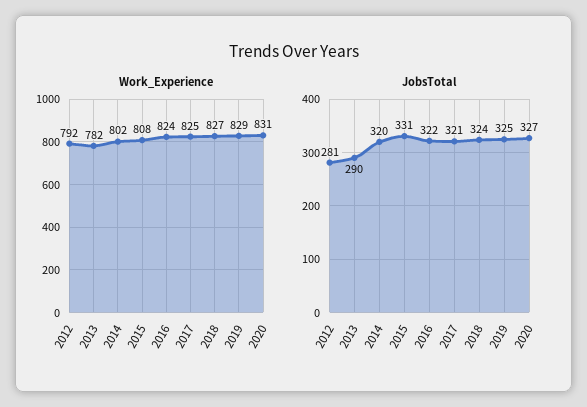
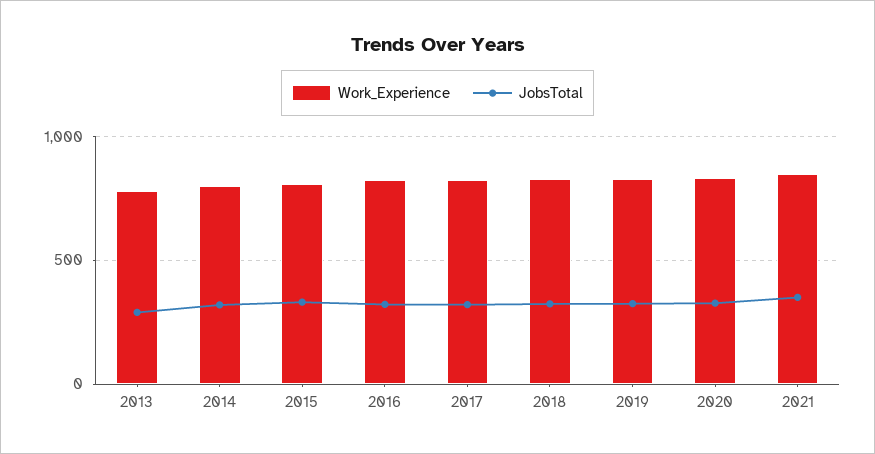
Work_Experience, 2012: 792 -> none
JobsTotal, 2012: 281 -> none
Work_Experience, 2021: none -> 850
JobsTotal, 2021: none -> 350

